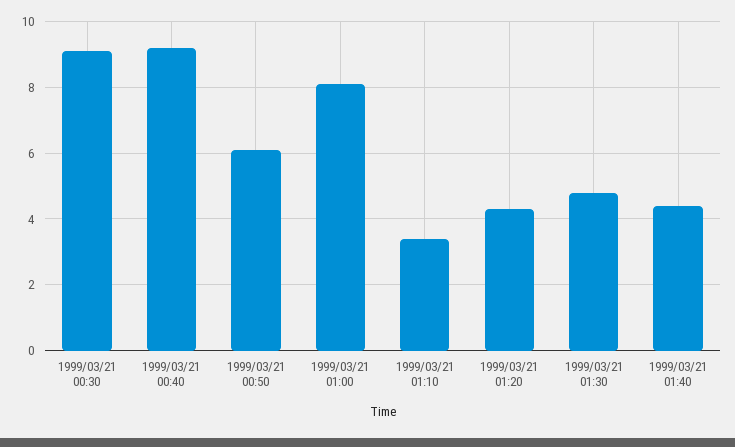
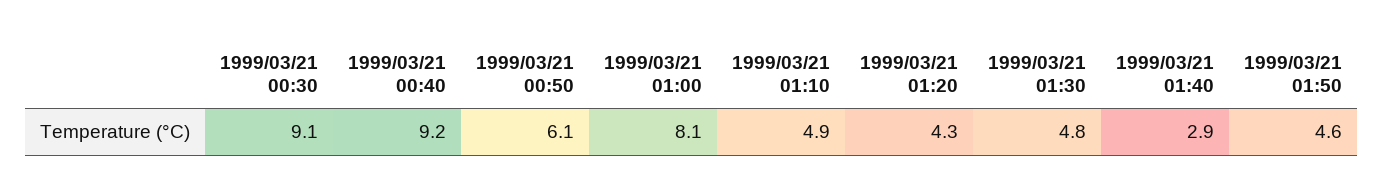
1999/03/21 01:10: 3.5 -> 4.9
1999/03/21 01:40: 4.5 -> 2.9
1999/03/21 01:50: none -> 4.6

